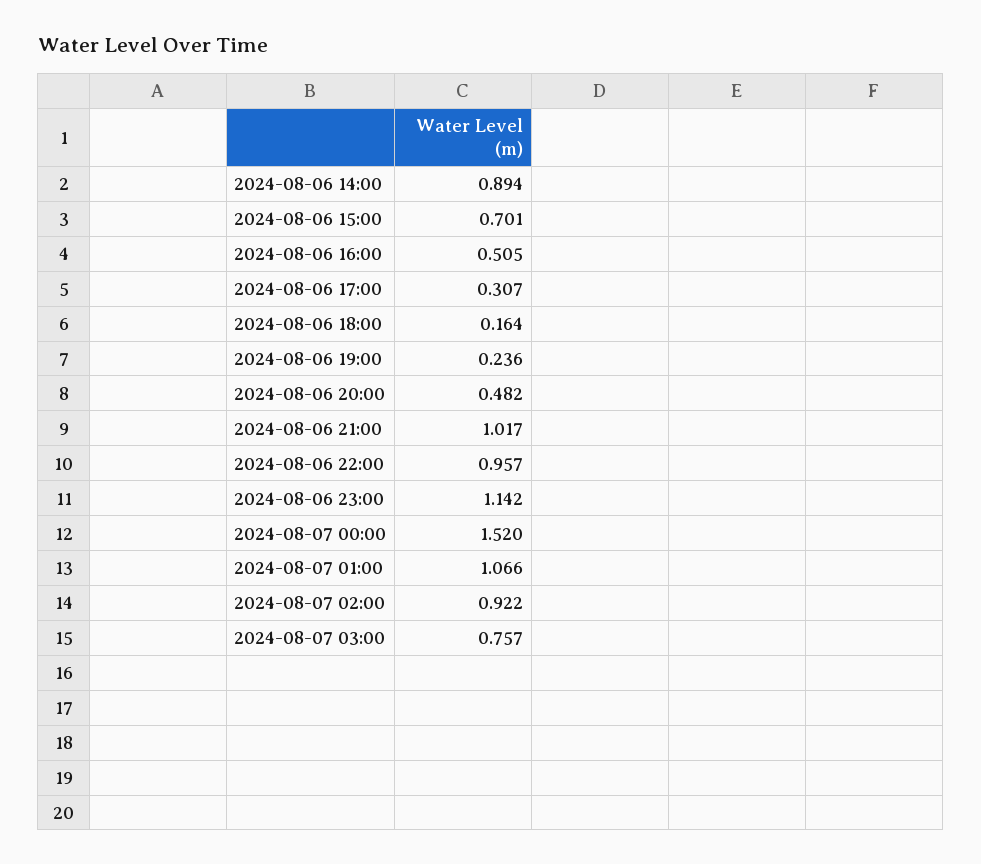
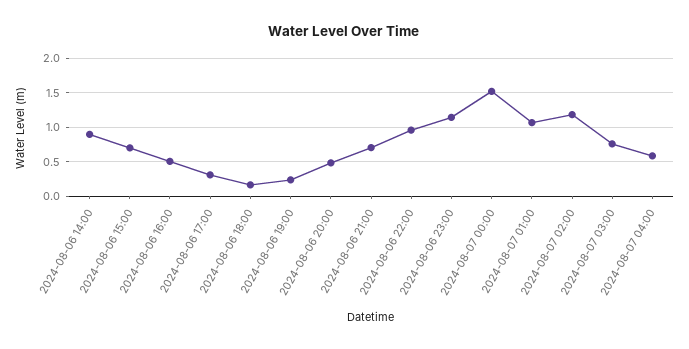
2024-08-06 21:00: 1.017 -> 0.7
2024-08-07 02:00: 0.922 -> 1.2
2024-08-07 04:00: none -> 0.6

